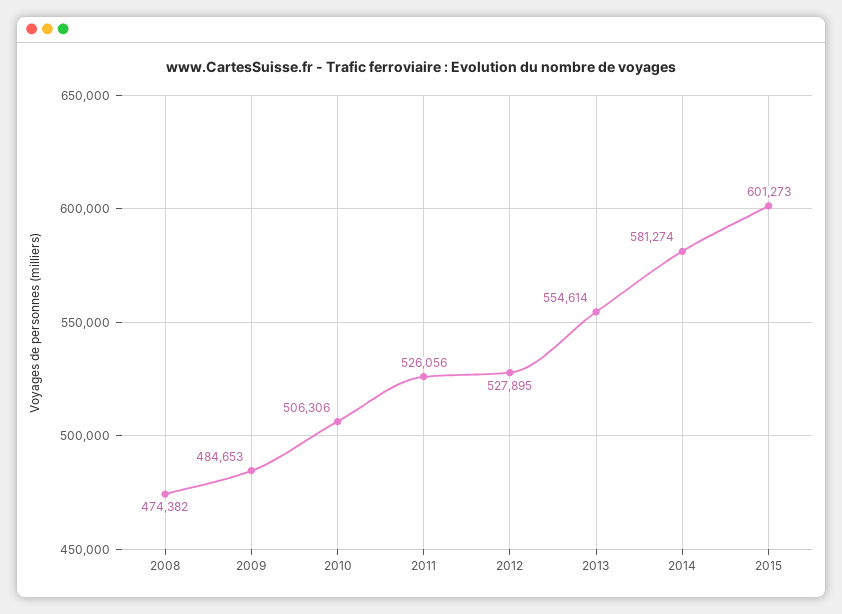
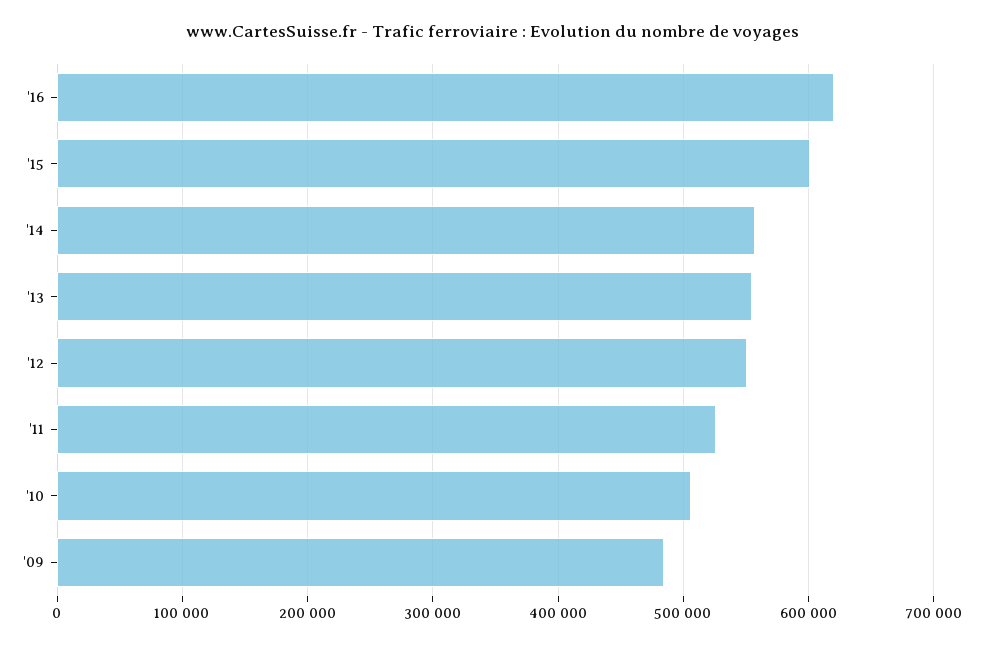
2008: 474382 -> none
2012: 527895 -> 550000
2014: 581274 -> 560000
'16: none -> 620000

